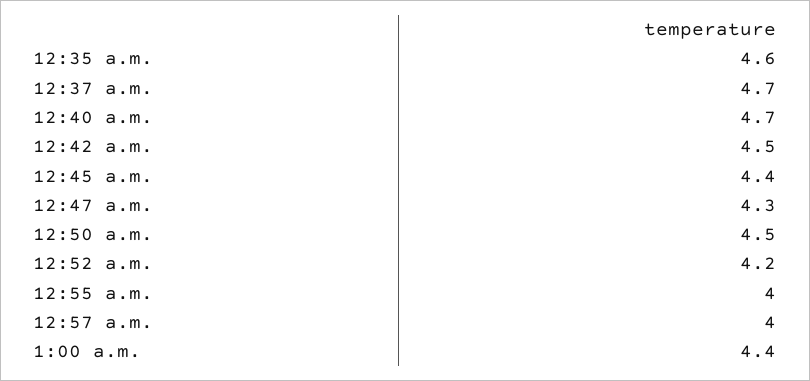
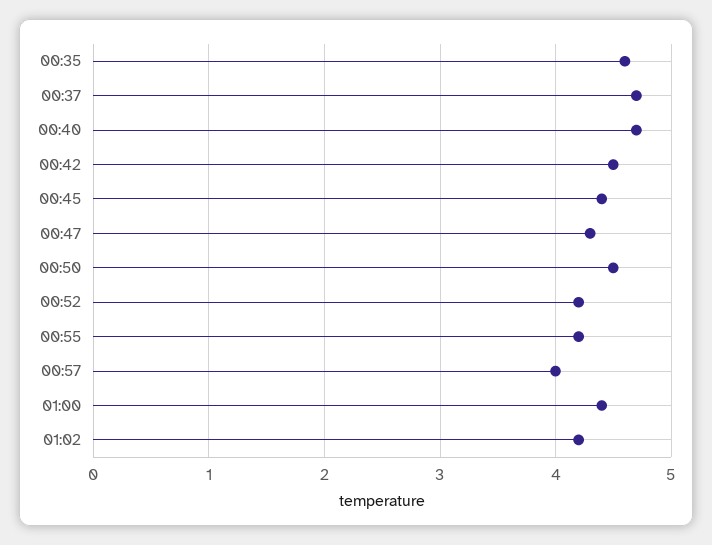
12:55 a.m.: 4 -> 4.2
01:02: none -> 4.2

